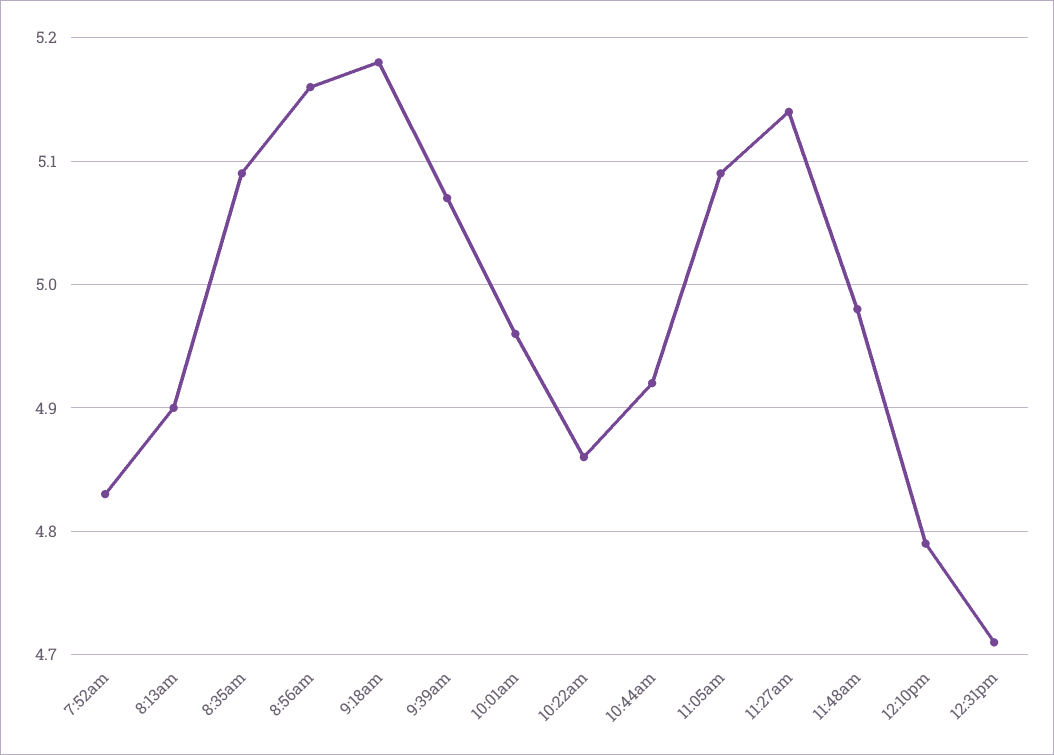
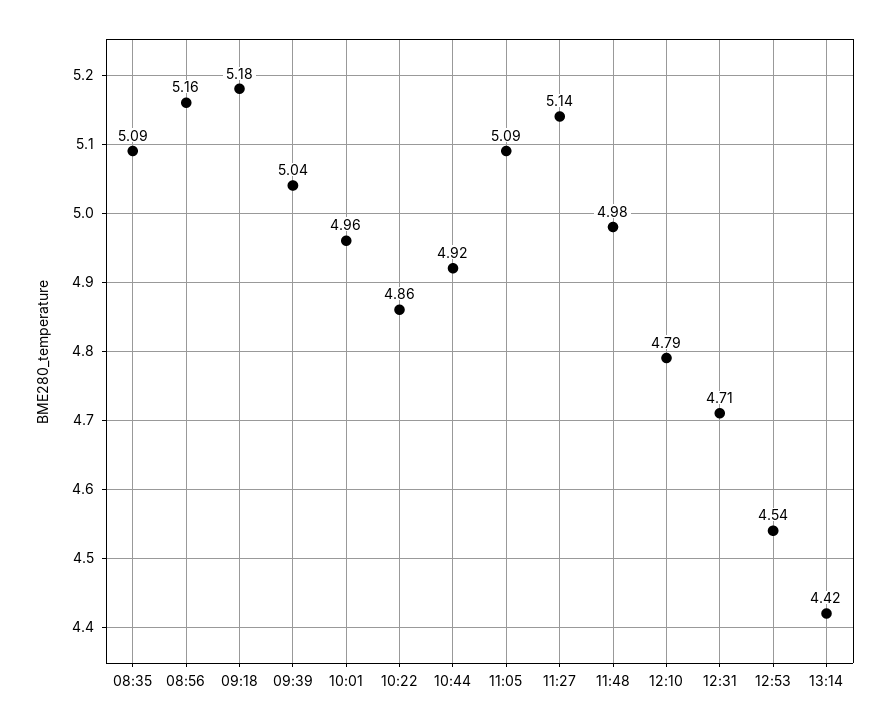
7:52am: 4.83 -> none
8:13am: 4.9 -> none
9:39am: 5.07 -> 5.04
12:53: none -> 4.54
13:14: none -> 4.42

